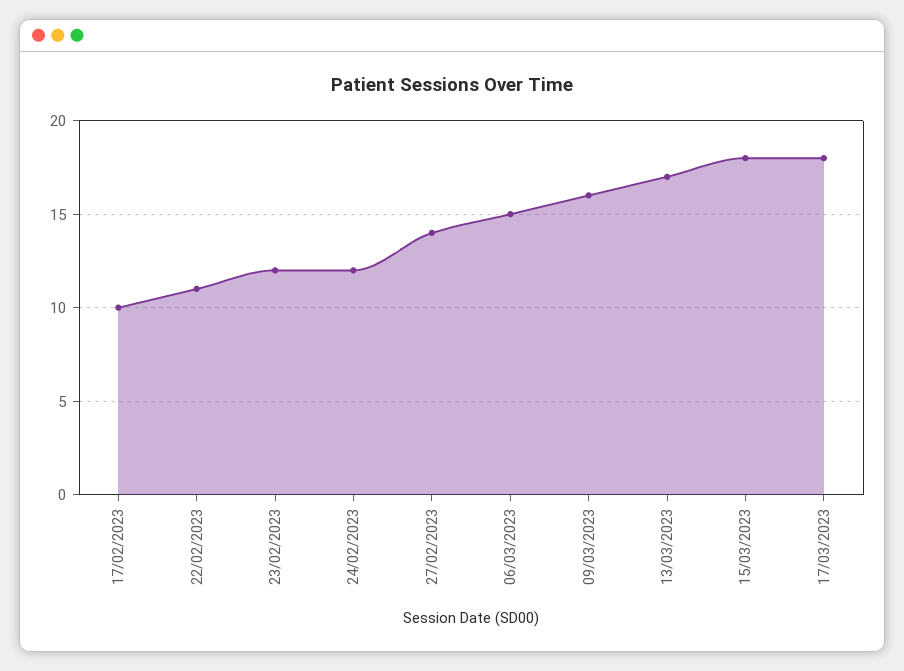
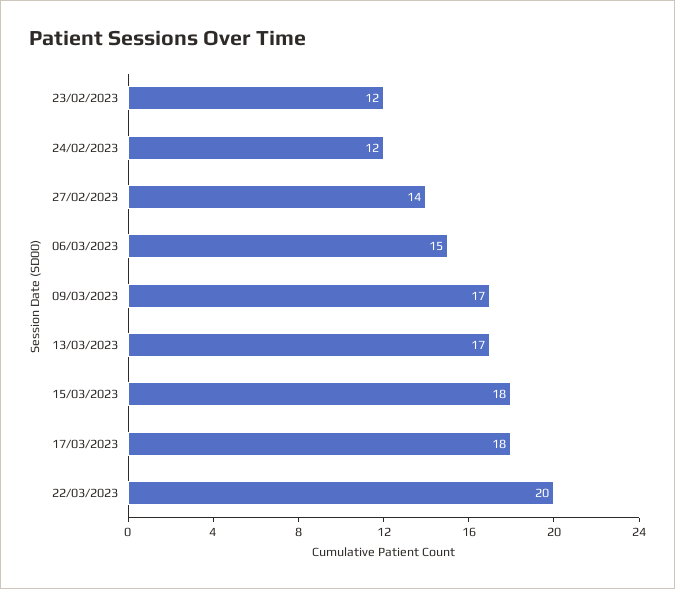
17/02/2023: 10 -> none
22/02/2023: 11 -> none
09/03/2023: 16 -> 17
22/03/2023: none -> 20

